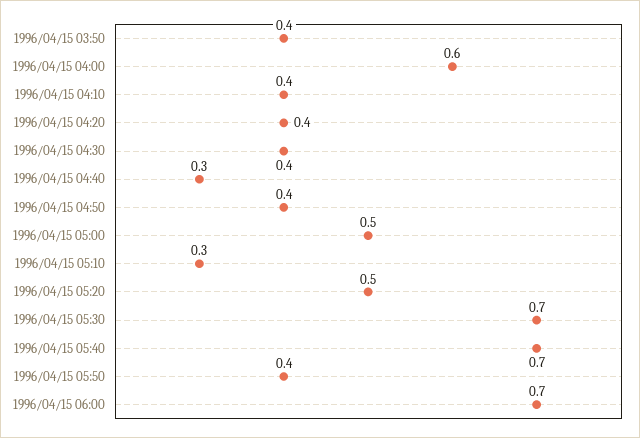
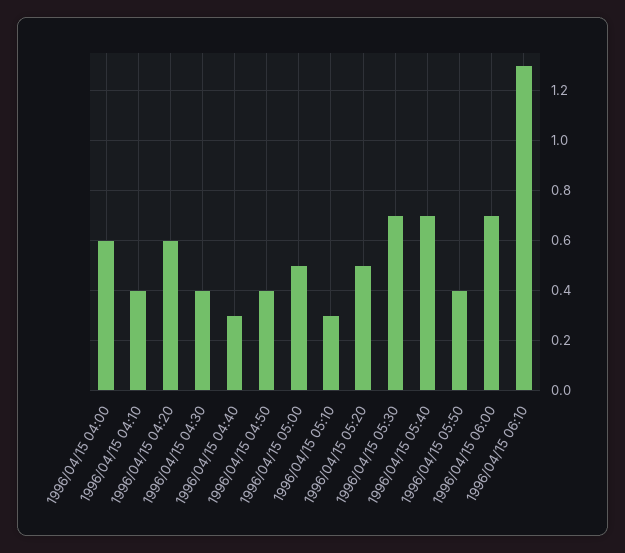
1996/04/15 03:50: 0.4 -> none
1996/04/15 04:20: 0.4 -> 0.6
1996/04/15 06:10: none -> 1.3

